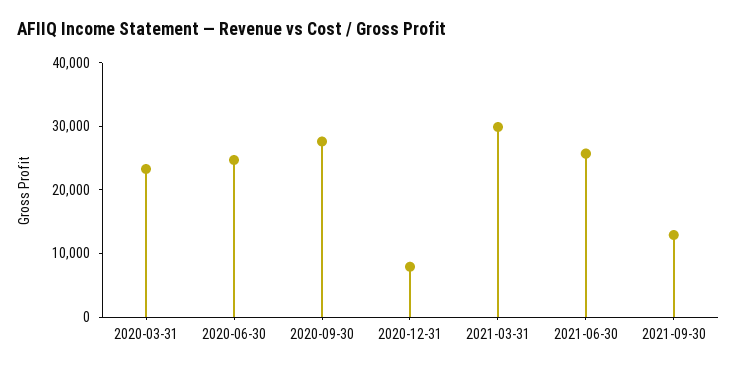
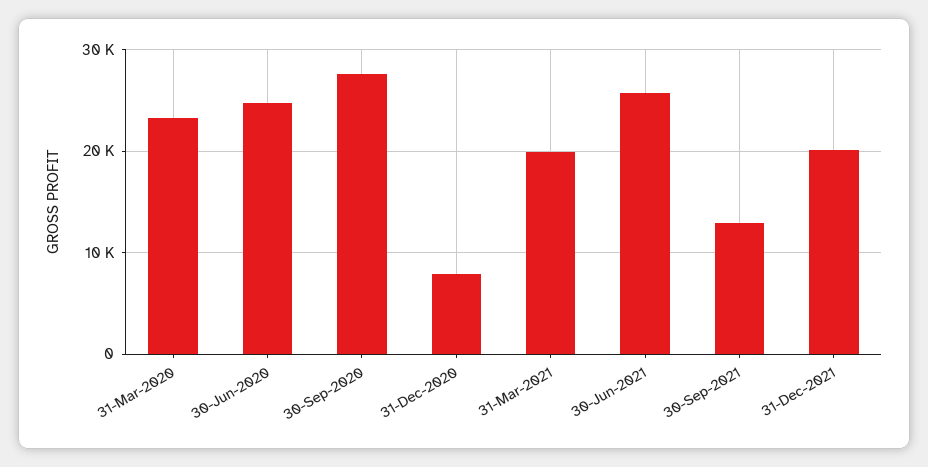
2021-03-31: 30000 -> 20000
31-Dec-2021: none -> 20000

